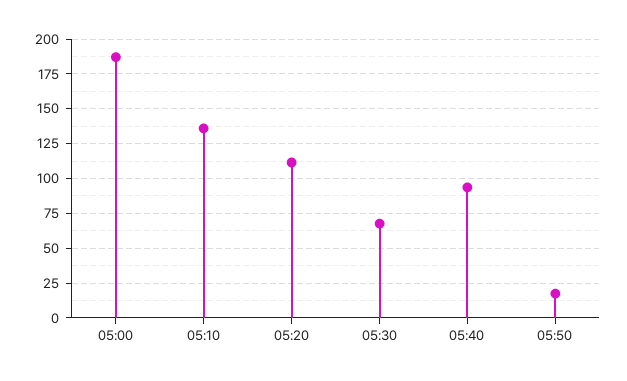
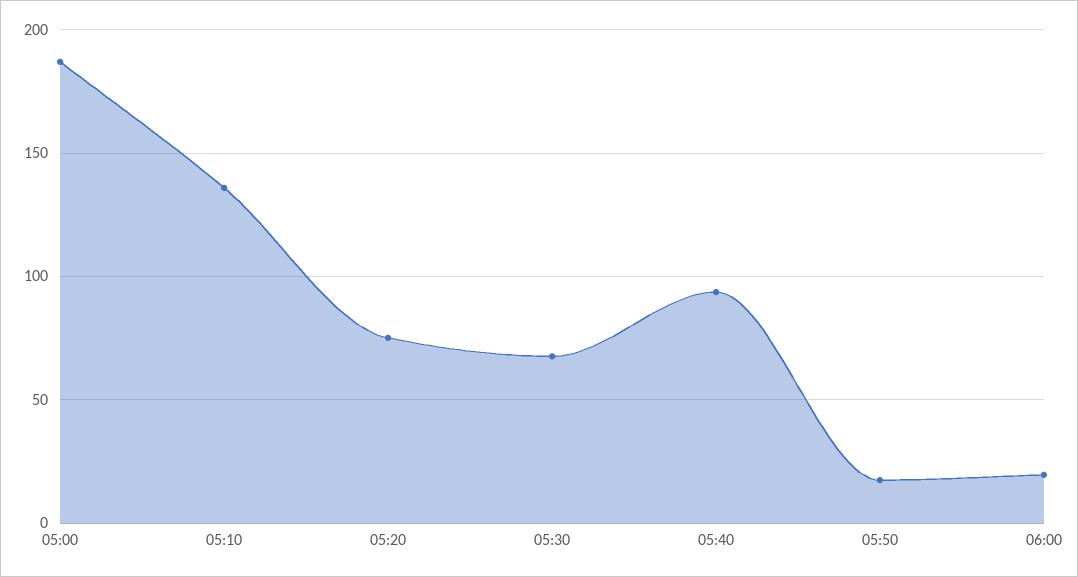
05:20: 110 -> 75
06:00: none -> 20

